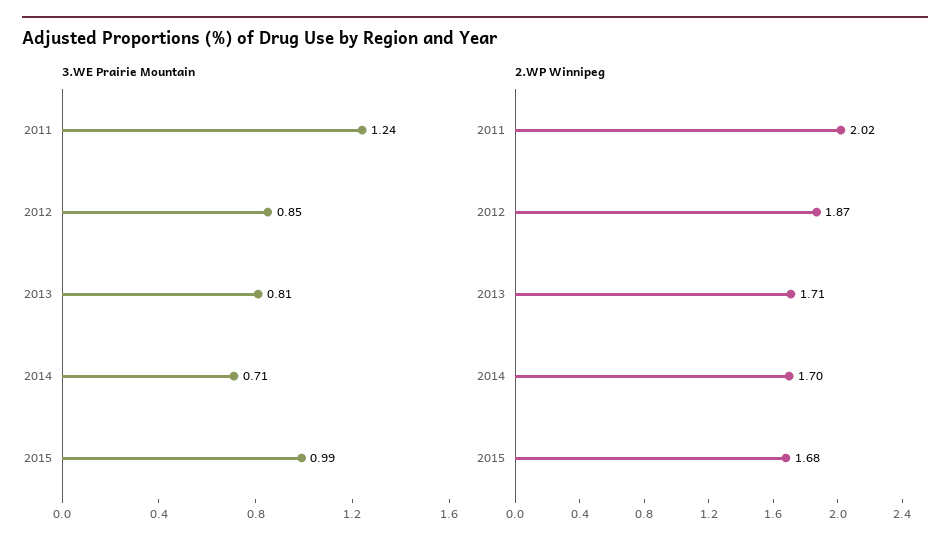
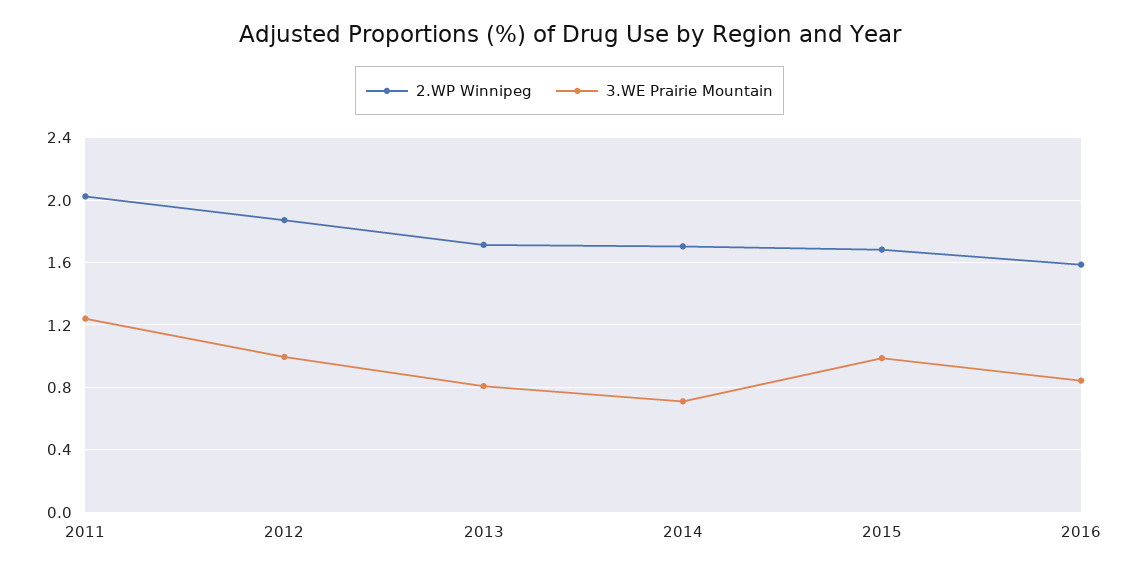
3.WE Prairie Mountain, 2012: 0.85 -> 1
2.WP Winnipeg, 2016: none -> 1.6
3.WE Prairie Mountain, 2016: none -> 0.85

